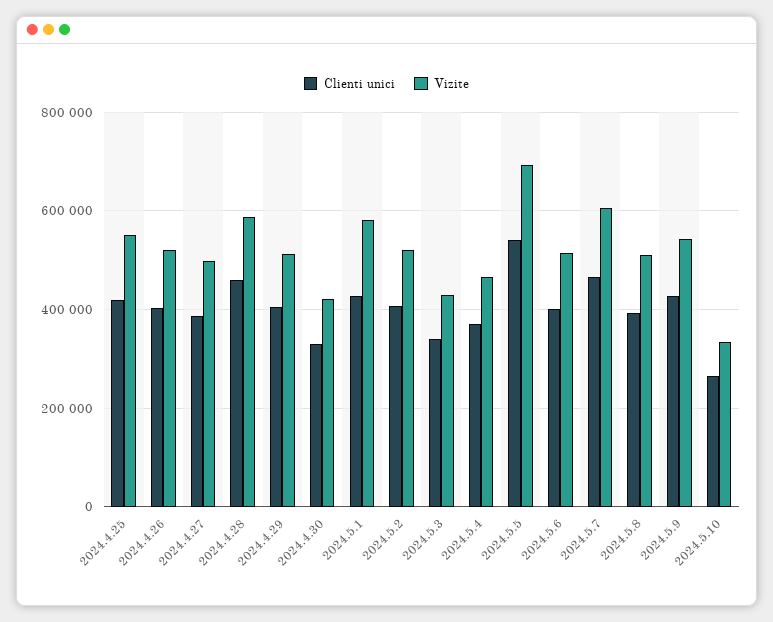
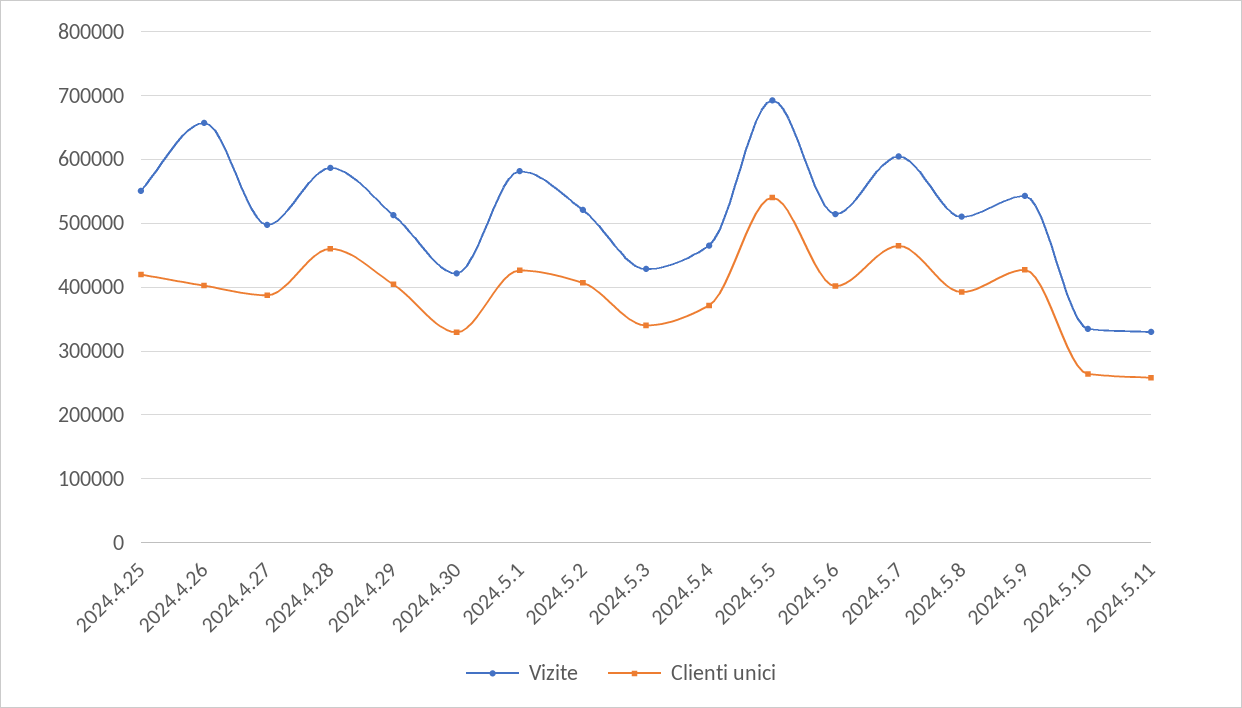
Vizite, 2024.4.26: 520000 -> 660000
Vizite, 2024.5.11: none -> 330000
Clienti unici, 2024.5.11: none -> 260000

